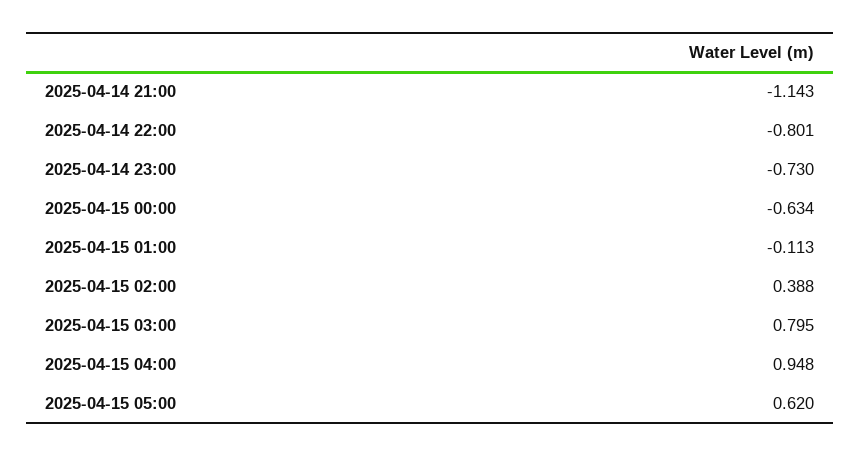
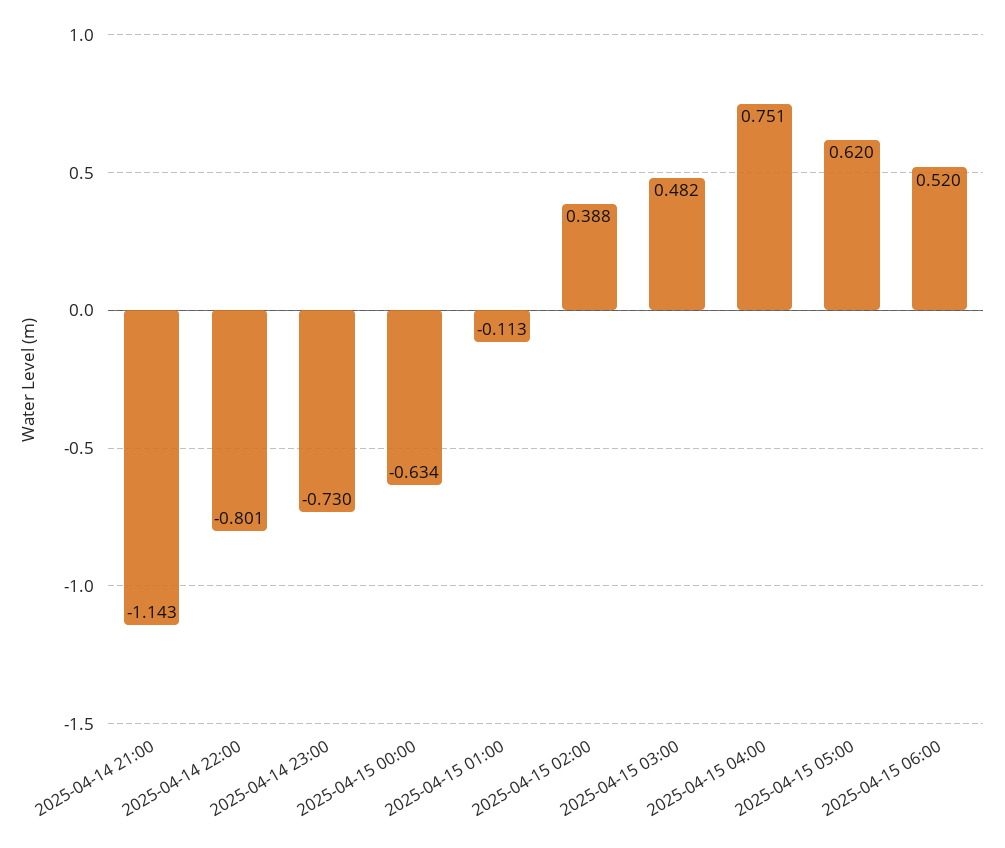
2025-04-15 03:00: 0.795 -> 0.482
2025-04-15 04:00: 0.948 -> 0.751
2025-04-15 06:00: none -> 0.52

